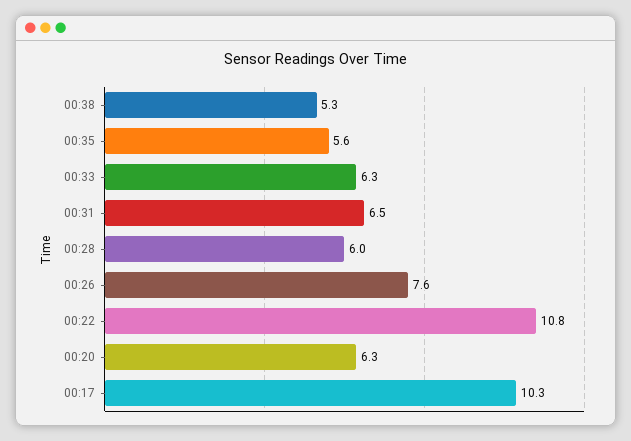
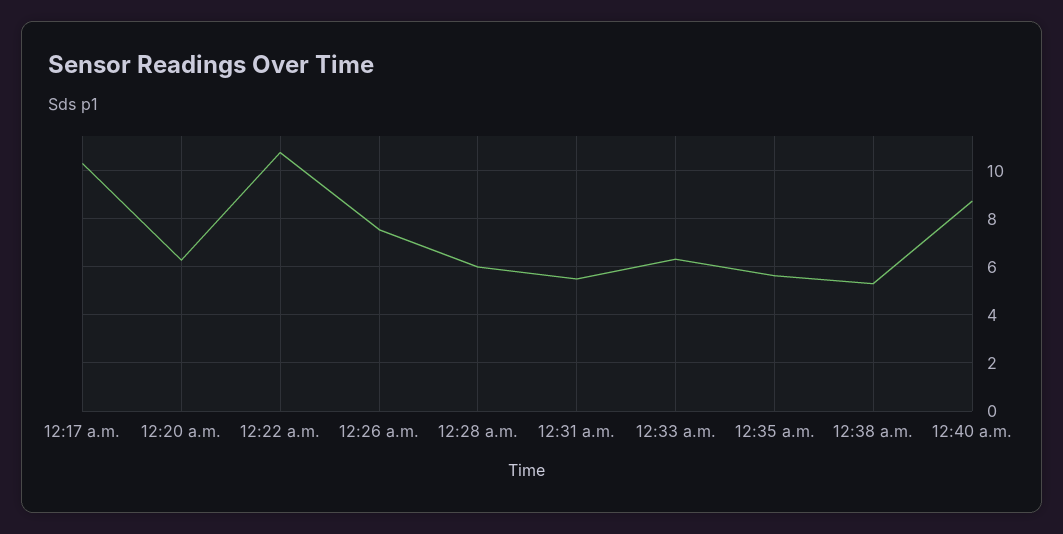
00:31: 6.5 -> 5.5
12:40 a.m.: none -> 8.75

